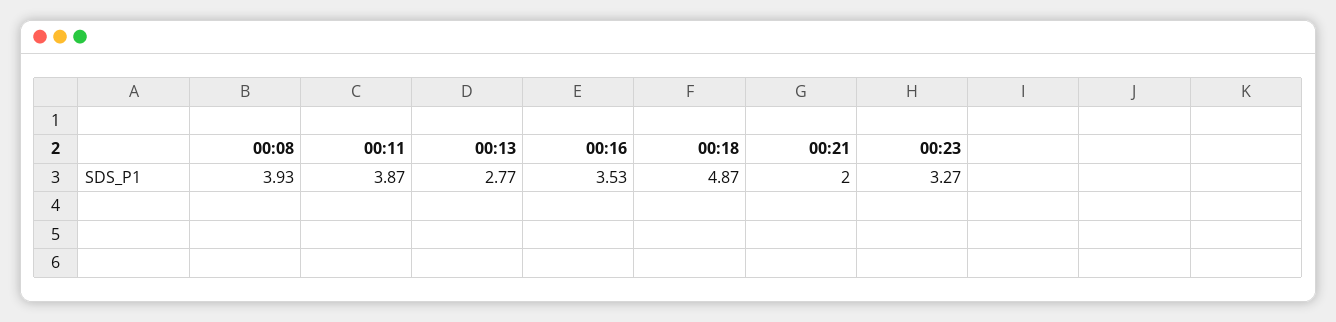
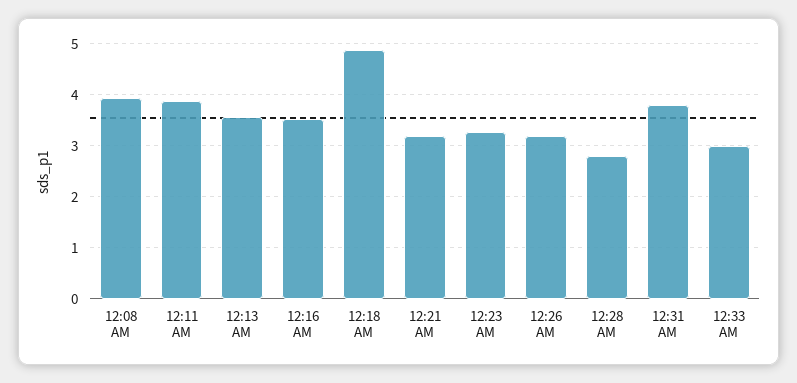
00:13: 2.77 -> 3.6
00:21: 2 -> 3.2
12:26 AM: none -> 3.2
12:28 AM: none -> 2.8
12:31 AM: none -> 3.8
12:33 AM: none -> 3

